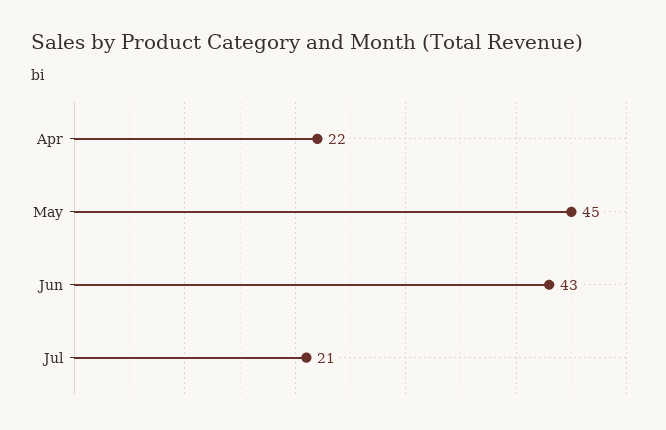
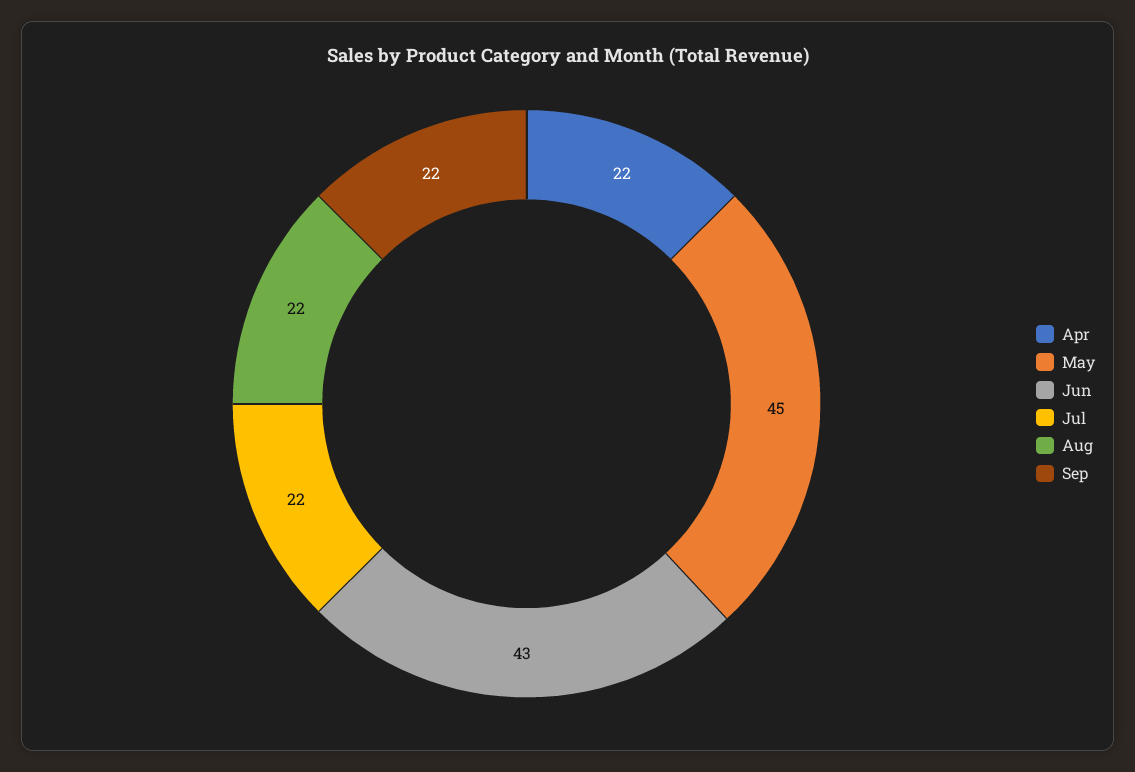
Jul: 21 -> 22
Aug: none -> 22
Sep: none -> 22

